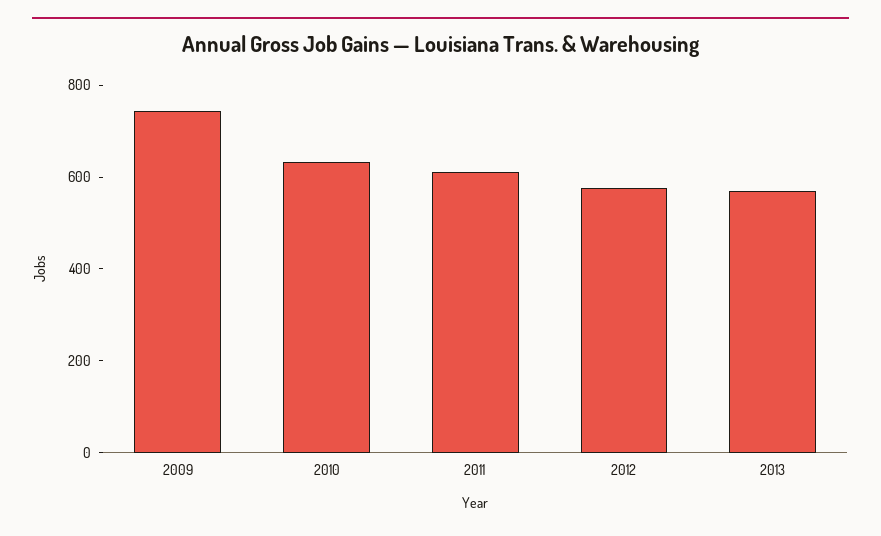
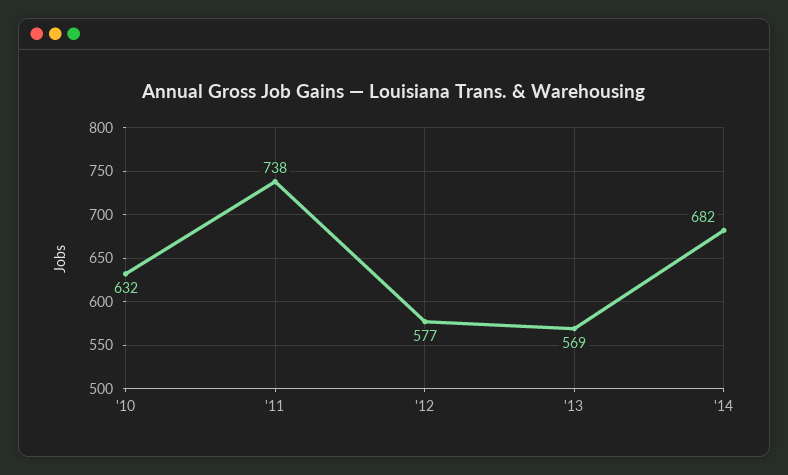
2009: 750 -> none
2011: 600 -> 738
'14: none -> 682

